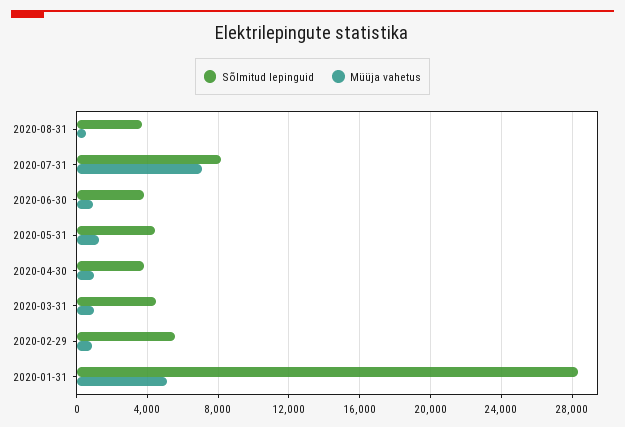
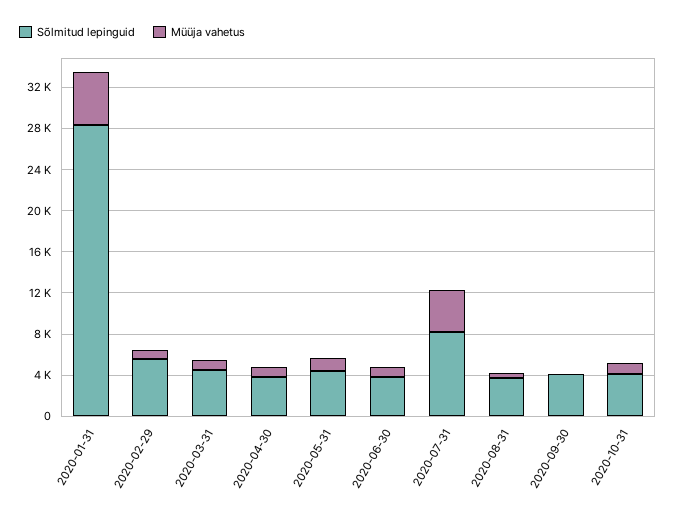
Müüja vahetus, 2020-07-31: 7000 -> 4000
Sõlmitud lepinguid, 2020-09-30: none -> 4000
Müüja vahetus, 2020-09-30: none -> 0
Sõlmitud lepinguid, 2020-10-31: none -> 4000
Müüja vahetus, 2020-10-31: none -> 1000

